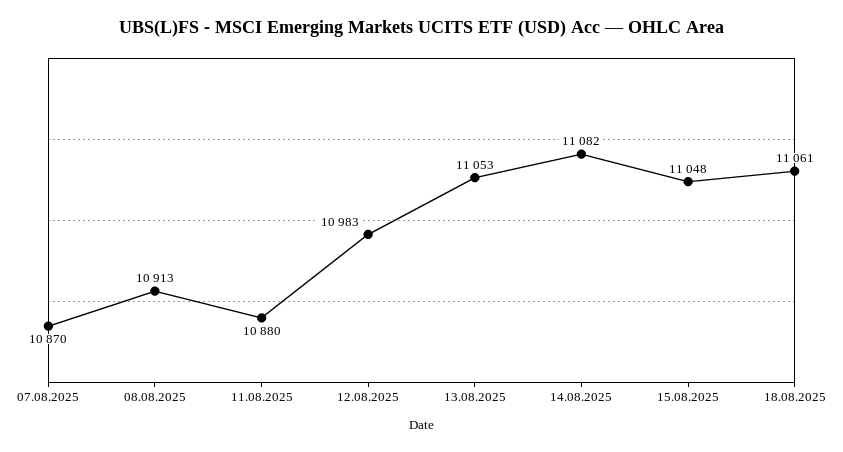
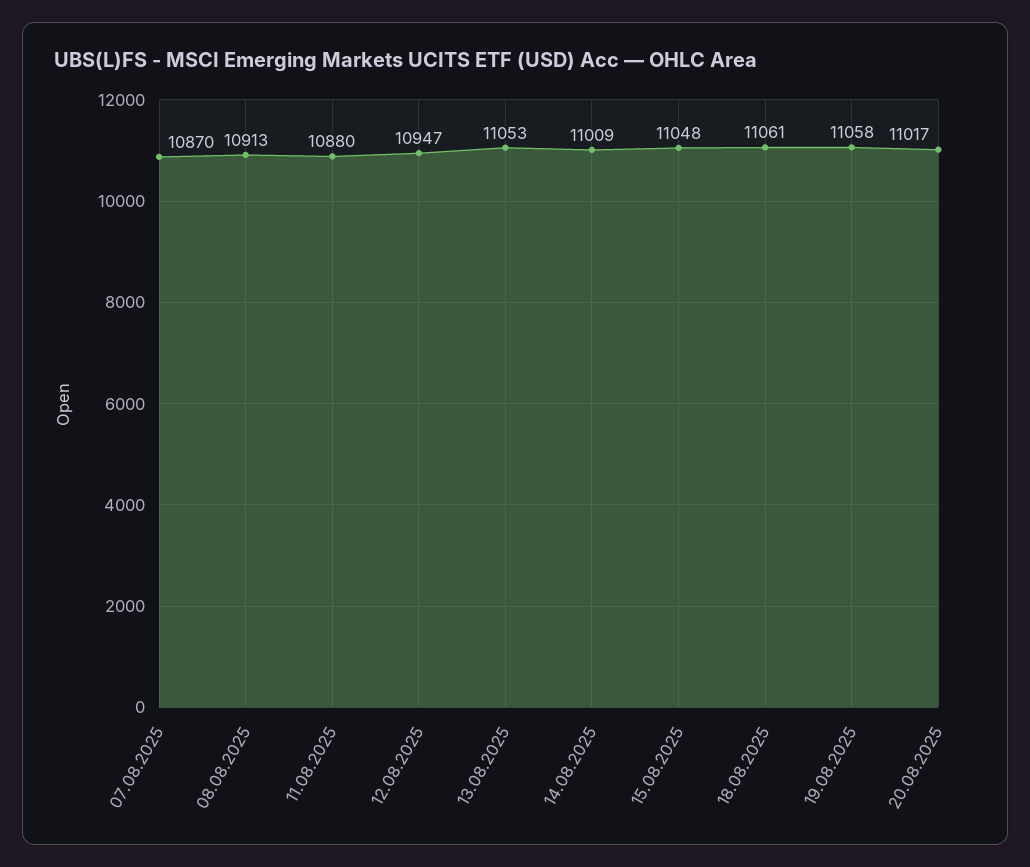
12.08.2025: 10983 -> 10947
14.08.2025: 11082 -> 11009
19.08.2025: none -> 11058
20.08.2025: none -> 11017

